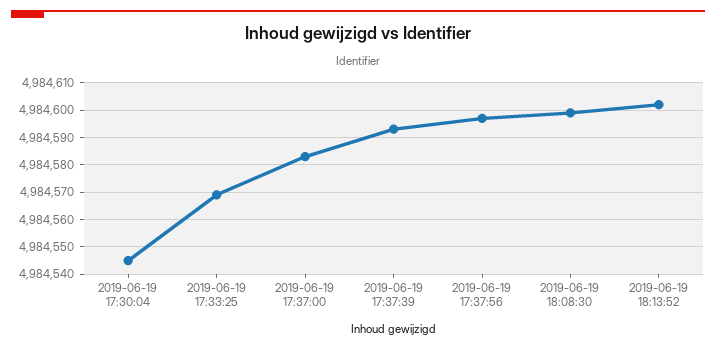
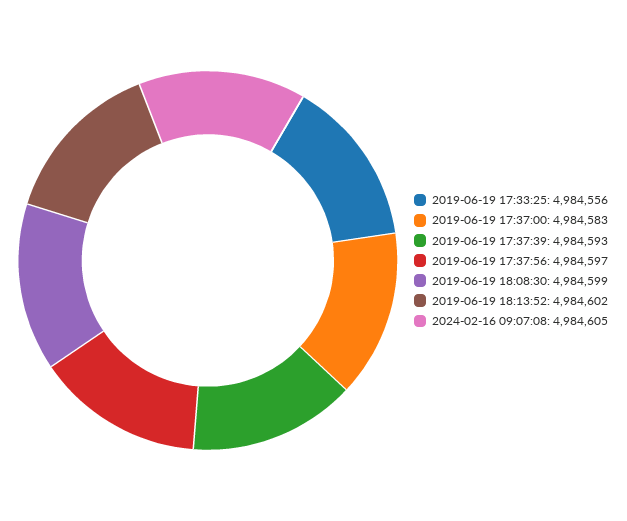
2019-06-19 17:30:04: 4984545 -> none
2019-06-19 17:33:25: 4984570 -> 4984556
2024-02-16 09:07:08: none -> 4984605

